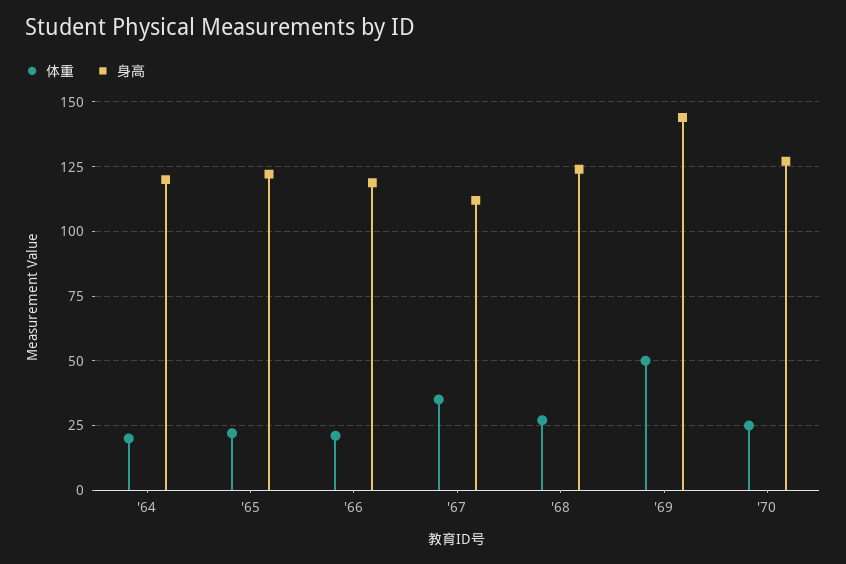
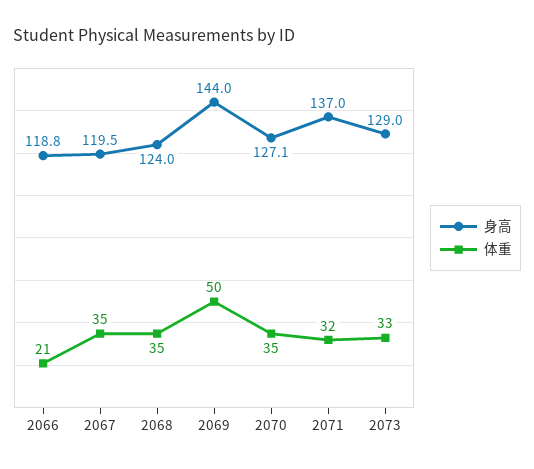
体重, '64: 20 -> none
身高, '64: 120 -> none
体重, '65: 22.5 -> none
身高, '65: 122.5 -> none
身高, '67: 112.5 -> 119.5
体重, '68: 27.5 -> 35
体重, '70: 25 -> 35
身高, 2071: none -> 137
体重, 2071: none -> 32
身高, 2073: none -> 129
体重, 2073: none -> 33

